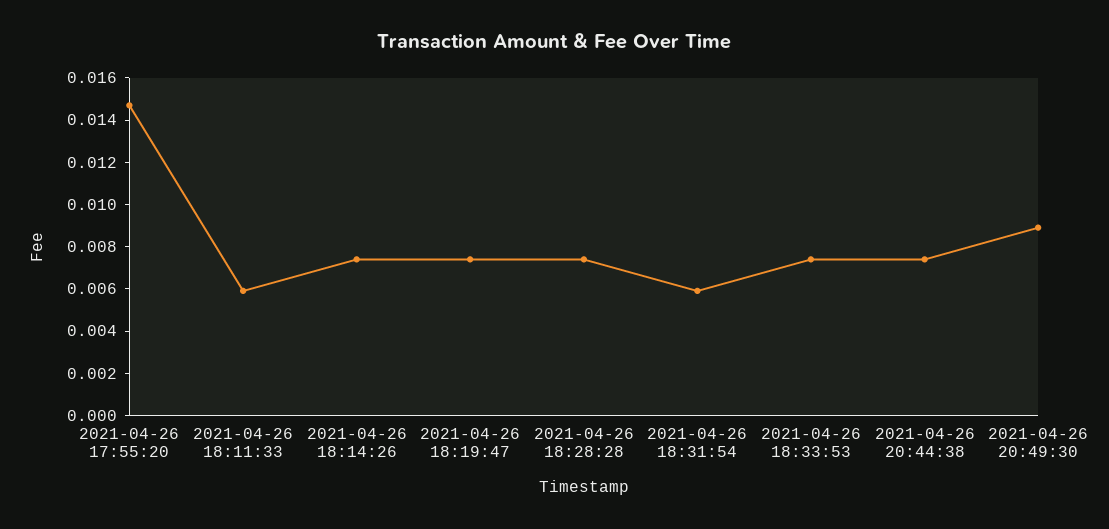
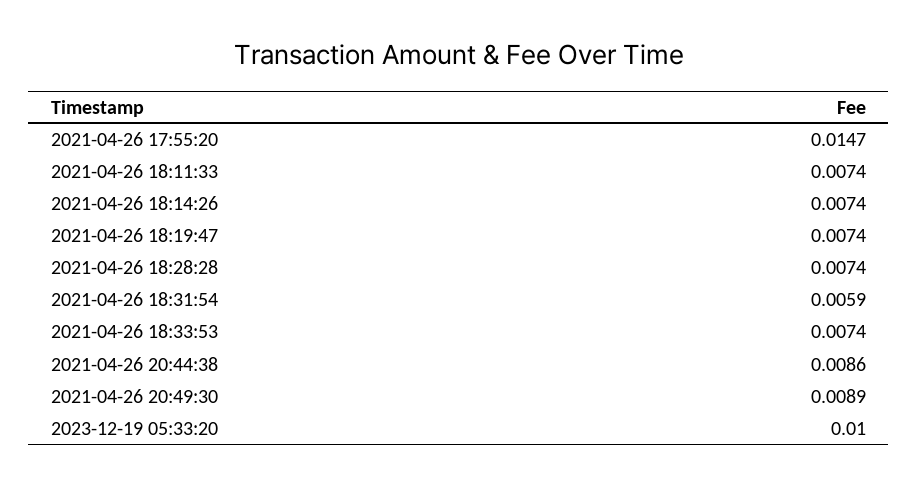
2021-04-26 18:11:33: 0.006 -> 0.0074
2021-04-26 20:44:38: 0.0075 -> 0.0086
2023-12-19 05:33:20: none -> 0.01

